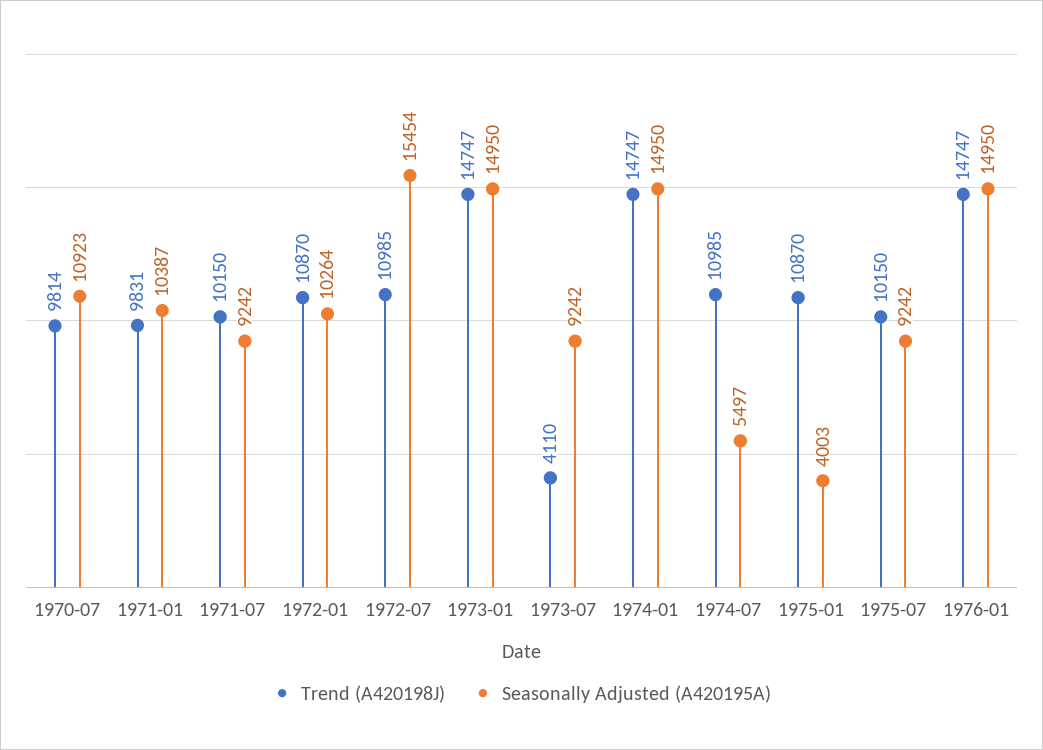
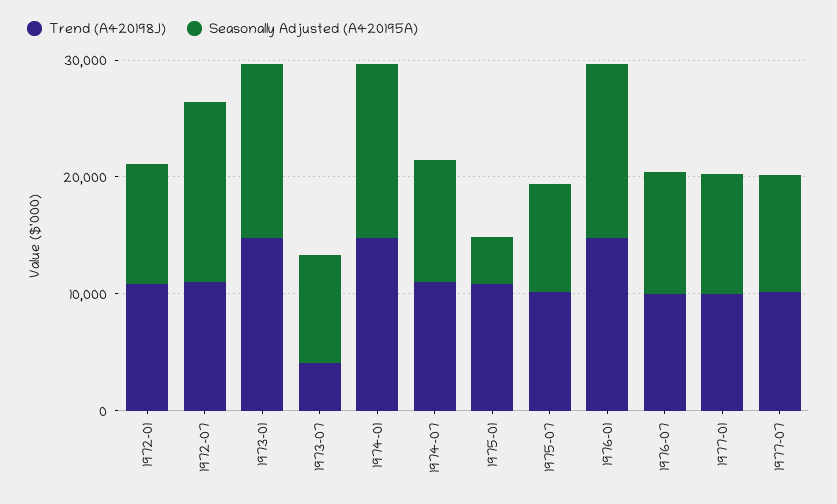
Trend (A420198J), 1970-07: 9814 -> none
Seasonally Adjusted (A420195A), 1970-07: 10923 -> none
Trend (A420198J), 1971-01: 9831 -> none
Seasonally Adjusted (A420195A), 1971-01: 10387 -> none
Trend (A420198J), 1971-07: 10150 -> none
Seasonally Adjusted (A420195A), 1971-07: 9242 -> none
Seasonally Adjusted (A420195A), 1974-07: 5497 -> 10000
Trend (A420198J), 1976-07: none -> 10000
Seasonally Adjusted (A420195A), 1976-07: none -> 10000
Trend (A420198J), 1977-01: none -> 10000
Seasonally Adjusted (A420195A), 1977-01: none -> 10000
Trend (A420198J), 1977-07: none -> 10000
Seasonally Adjusted (A420195A), 1977-07: none -> 10000

